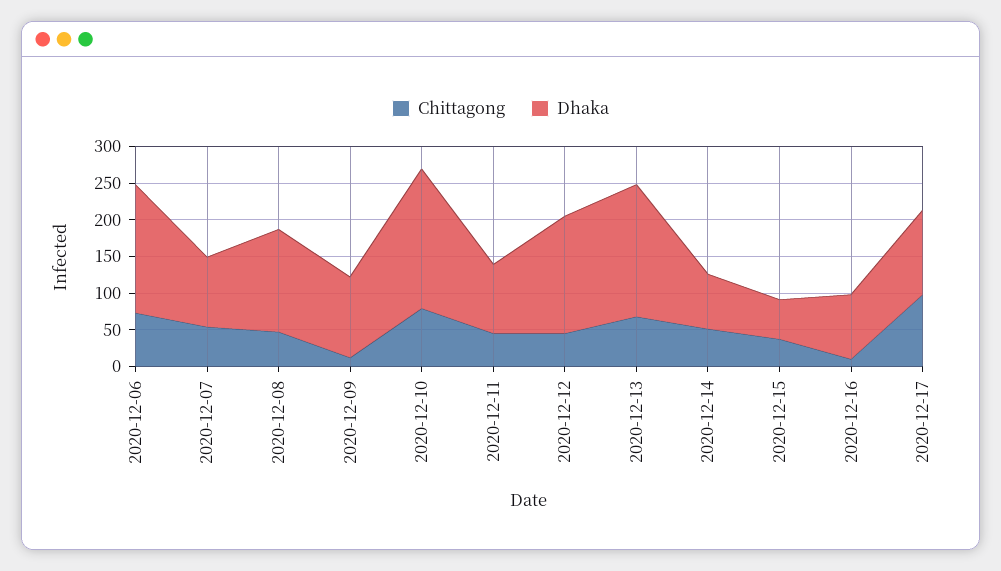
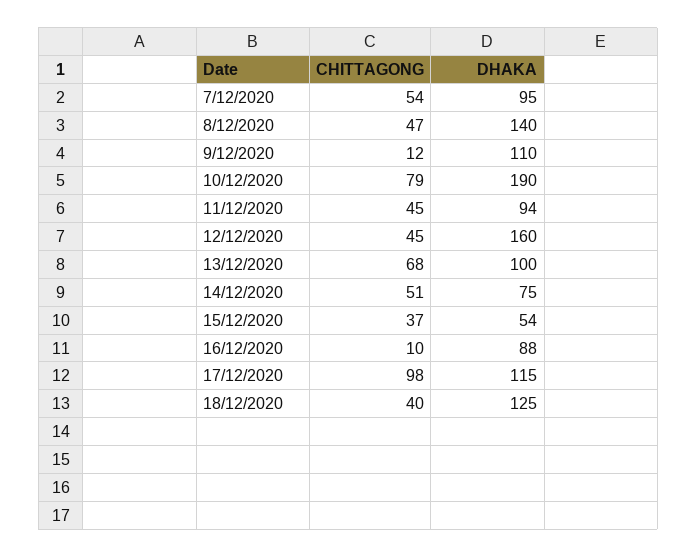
Chittagong, 2020-12-06: 75 -> none
Dhaka, 2020-12-06: 175 -> none
Dhaka, 2020-12-13: 175 -> 100
Chittagong, 18/12/2020: none -> 40
Dhaka, 18/12/2020: none -> 125

